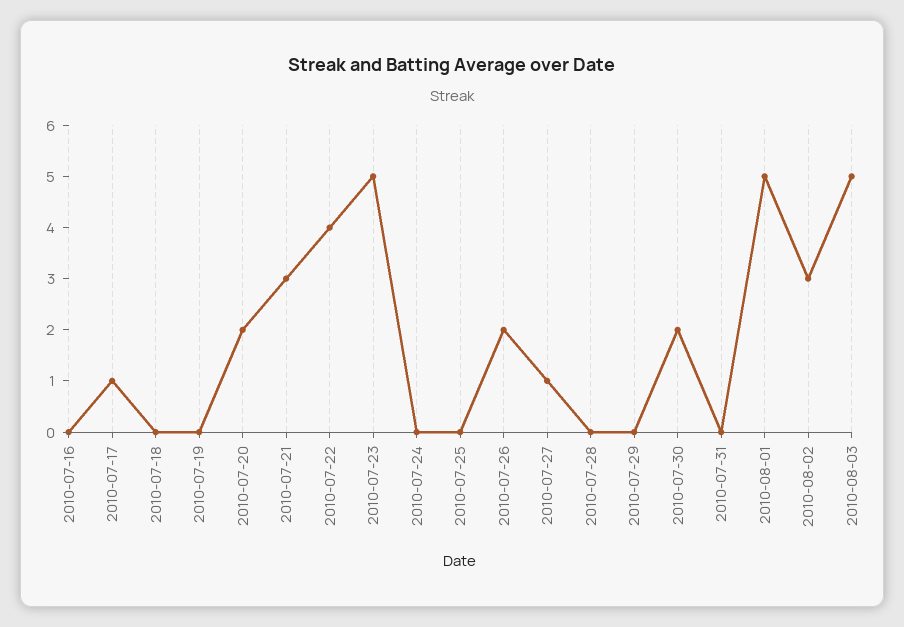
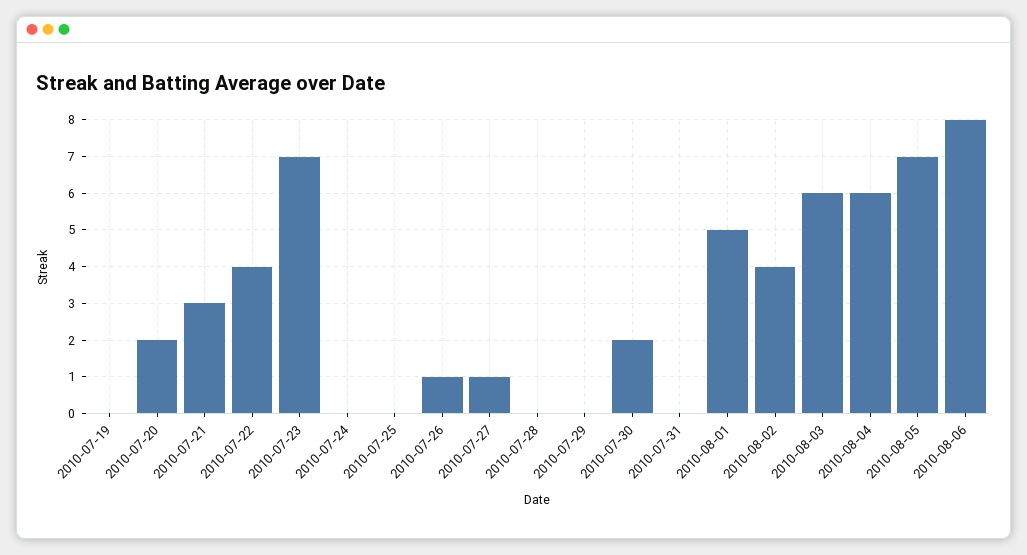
2010-07-16: 0 -> none
2010-07-17: 1 -> none
2010-07-18: 0 -> none
2010-07-23: 5 -> 7
2010-07-26: 2 -> 1
2010-08-02: 3 -> 4
2010-08-03: 5 -> 6
2010-08-04: none -> 6
2010-08-05: none -> 7
2010-08-06: none -> 8

